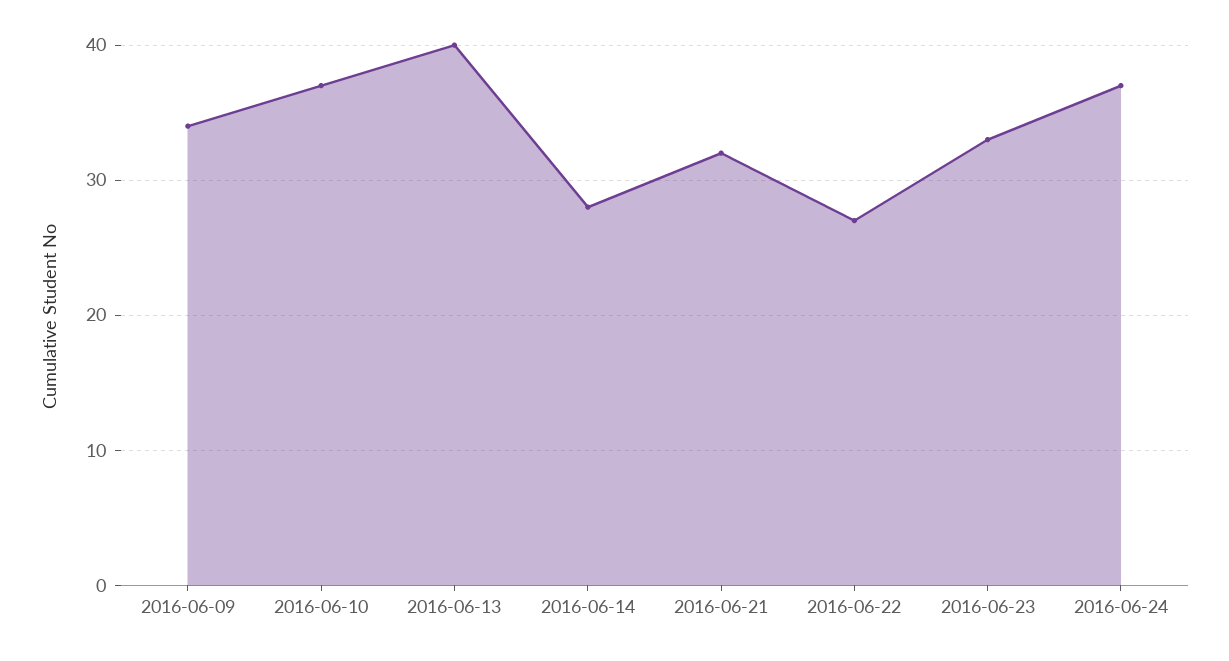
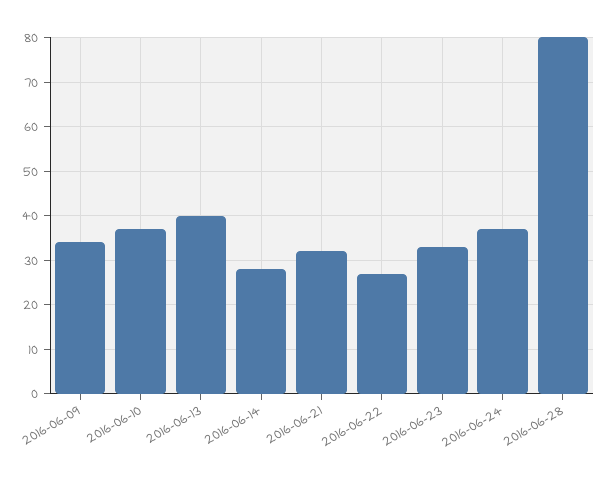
2016-06-28: none -> 80

